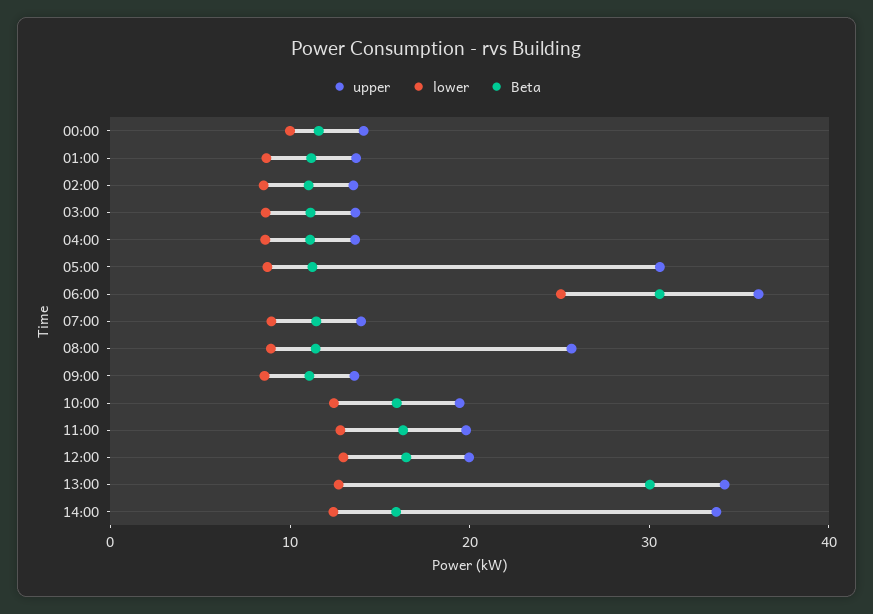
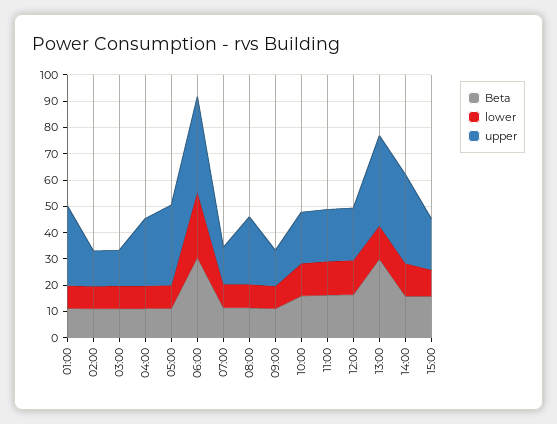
upper, 00:00: 14 -> none
lower, 00:00: 10 -> none
Beta, 00:00: 12 -> none
upper, 01:00: 14 -> 30
upper, 04:00: 14 -> 25
Beta, 15:00: none -> 15
lower, 15:00: none -> 10
upper, 15:00: none -> 20

